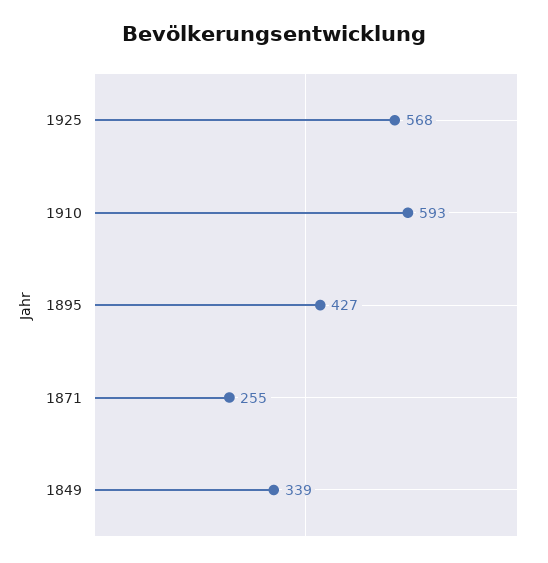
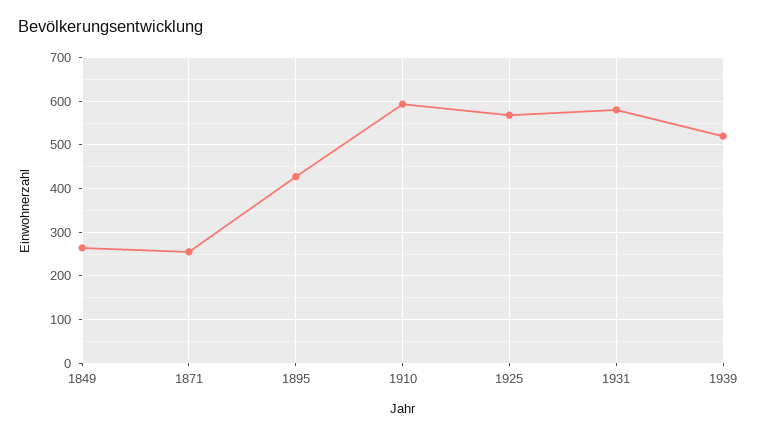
1849: 339 -> 260
1931: none -> 580
1939: none -> 520

